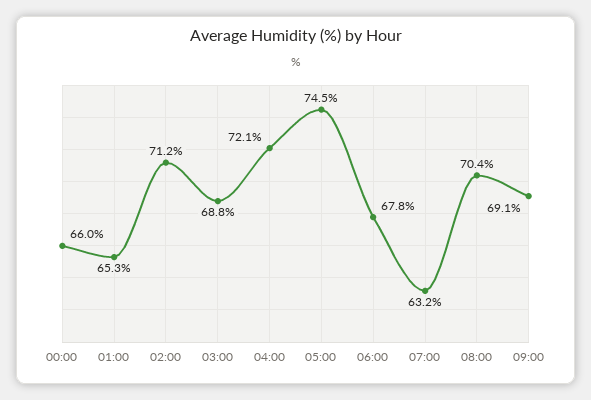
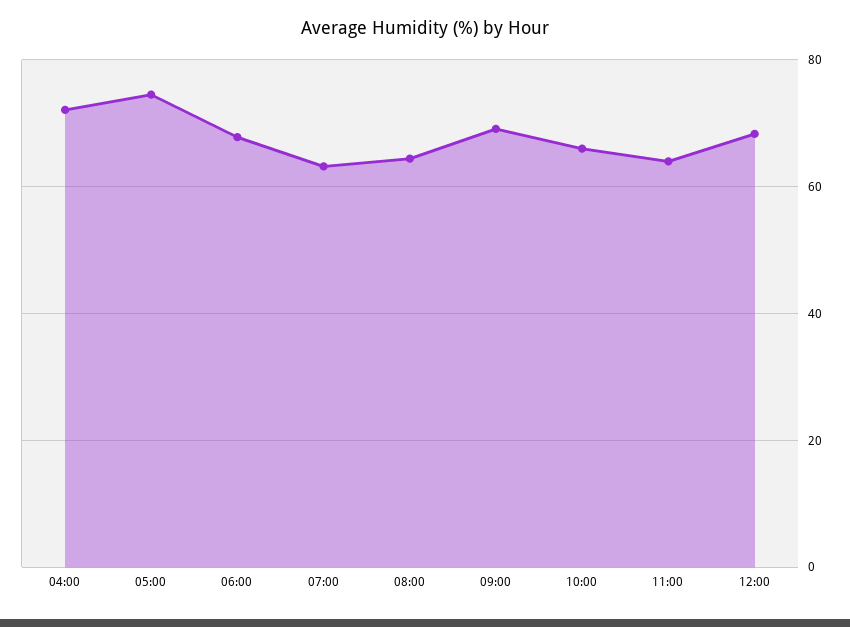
00:00: 66 -> none
01:00: 65.3 -> none
02:00: 71.2 -> none
03:00: 68.8 -> none
08:00: 70.4 -> 64
10:00: none -> 66
11:00: none -> 64
12:00: none -> 68

